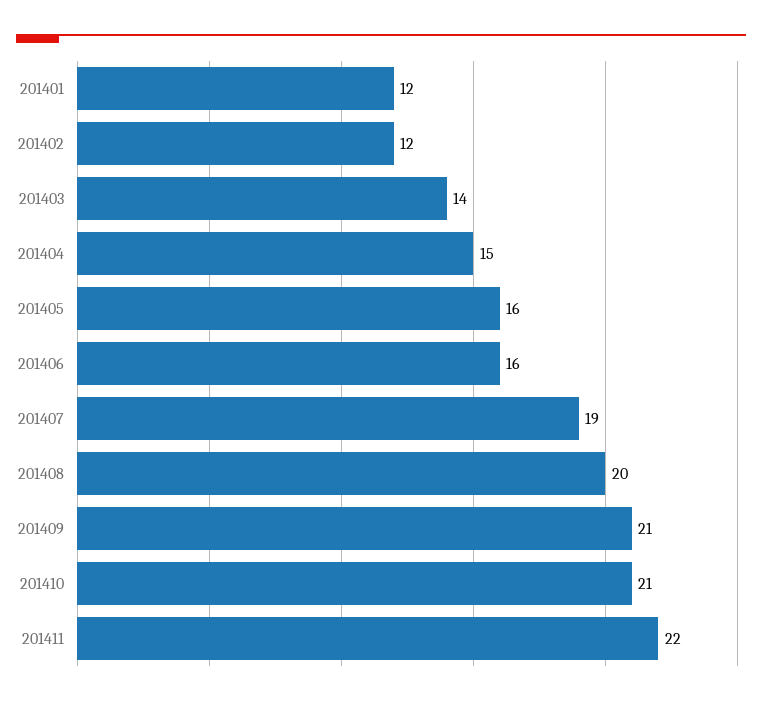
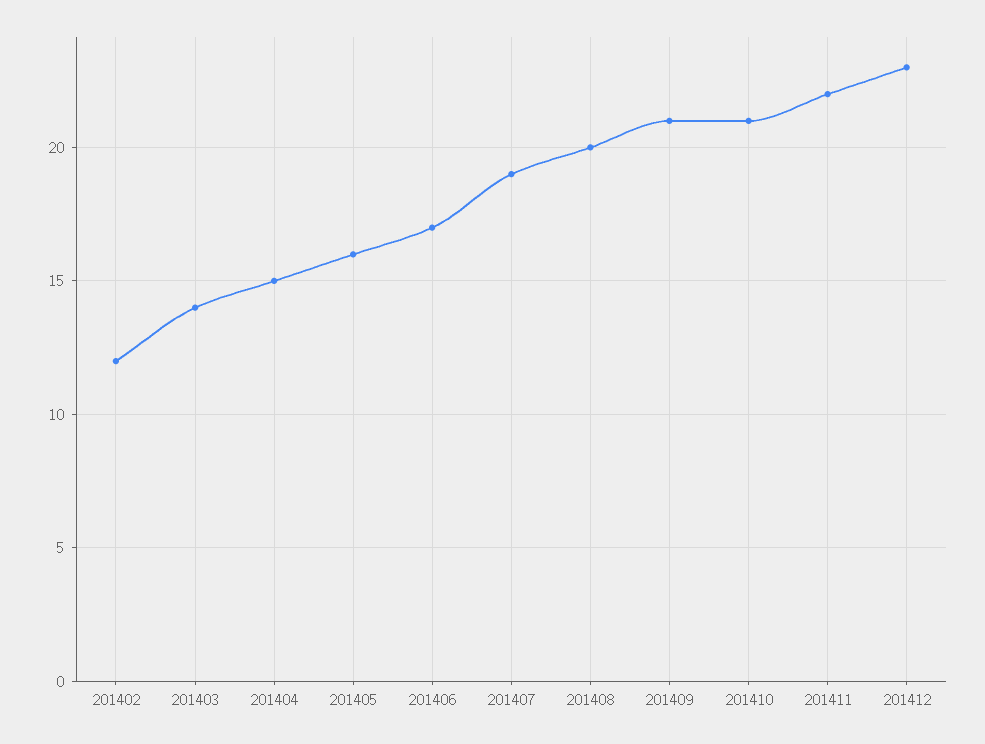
201401: 12 -> none
201406: 16 -> 17
201412: none -> 23

